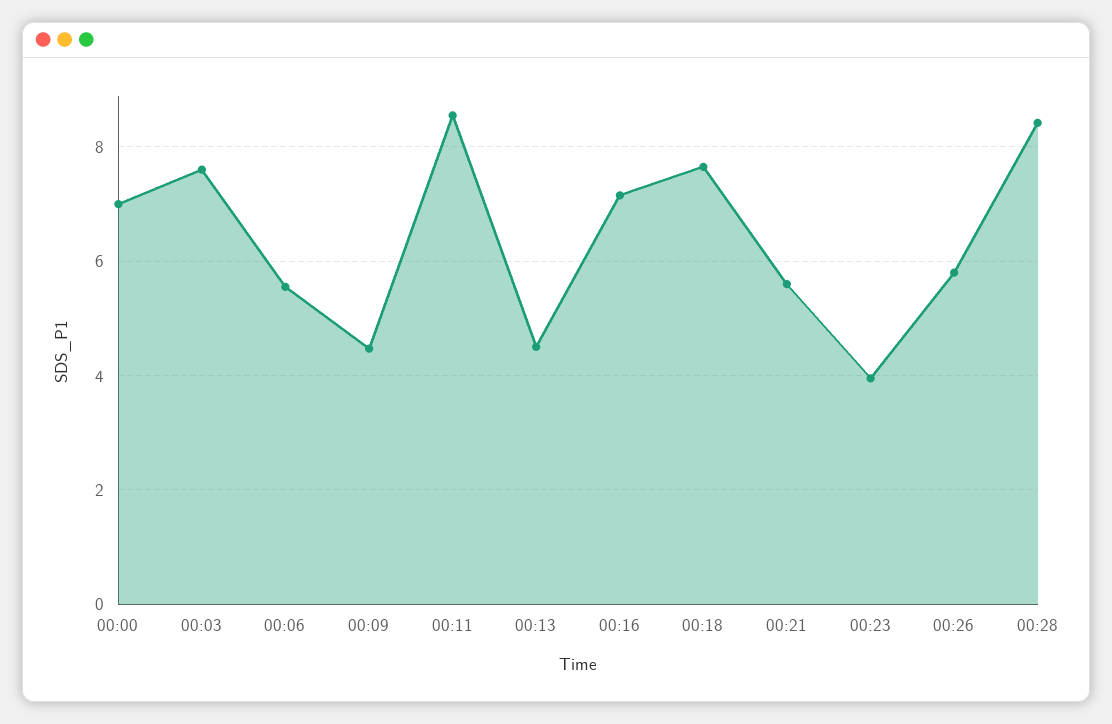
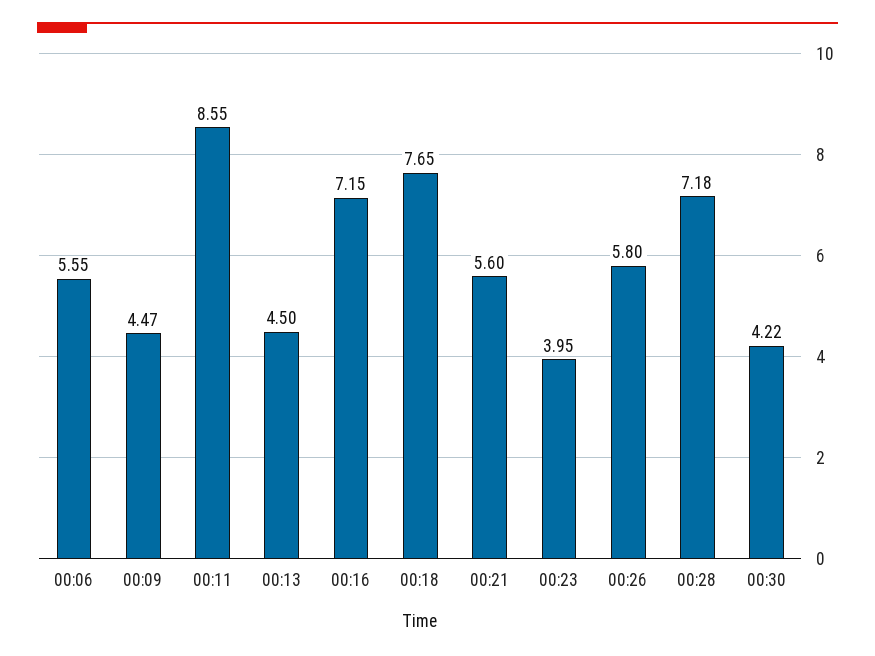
00:00: 7 -> none
00:03: 7.6 -> none
00:28: 8.4 -> 7.18
00:30: none -> 4.22

